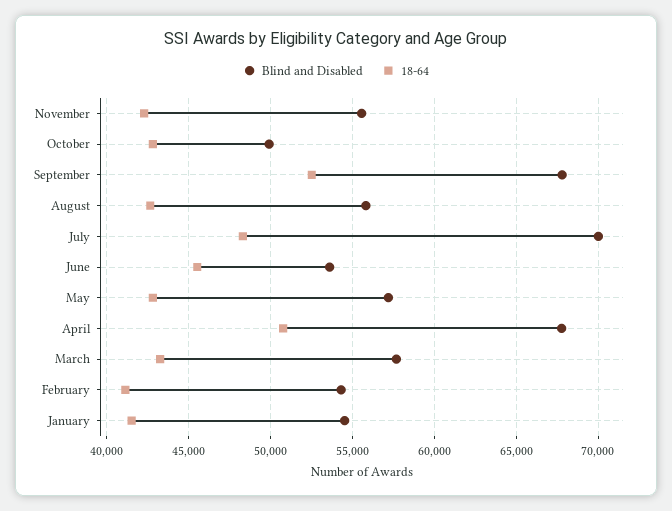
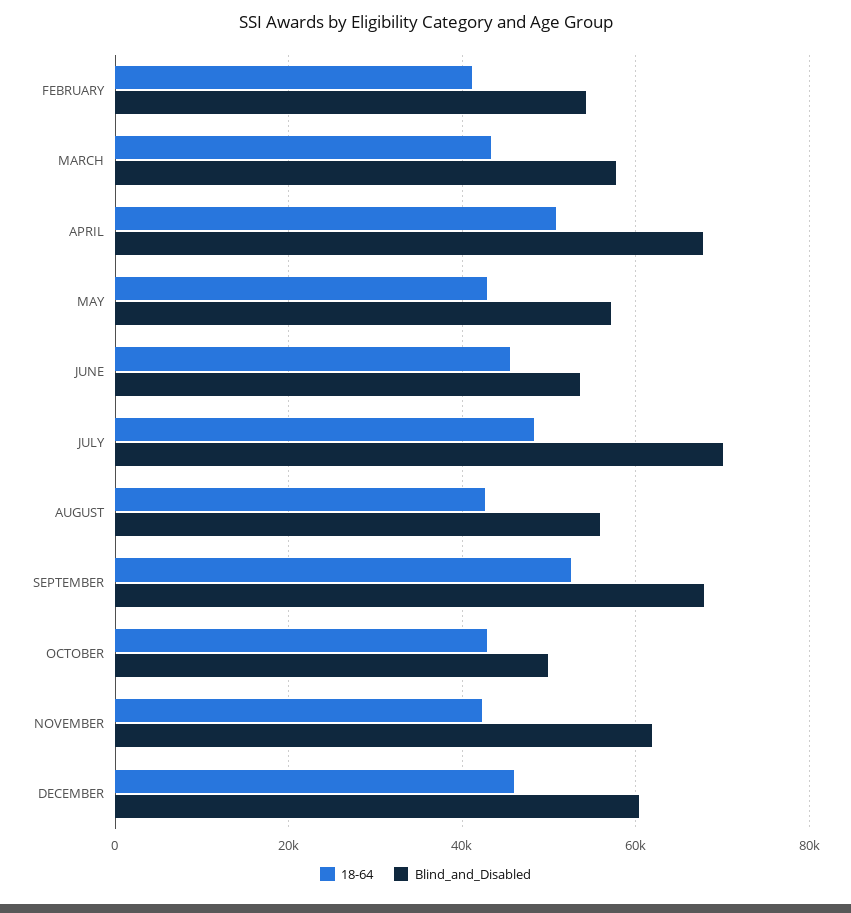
Blind and Disabled, November: 55500 -> 62000
Blind and Disabled, January: 54500 -> none
18-64, January: 41500 -> none
18-64, DECEMBER: none -> 46000
Blind and Disabled, DECEMBER: none -> 60000

